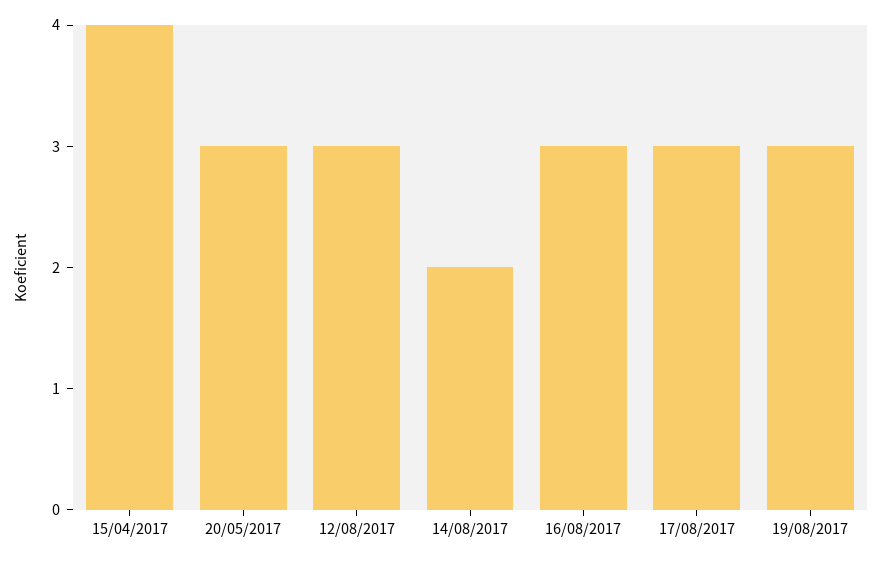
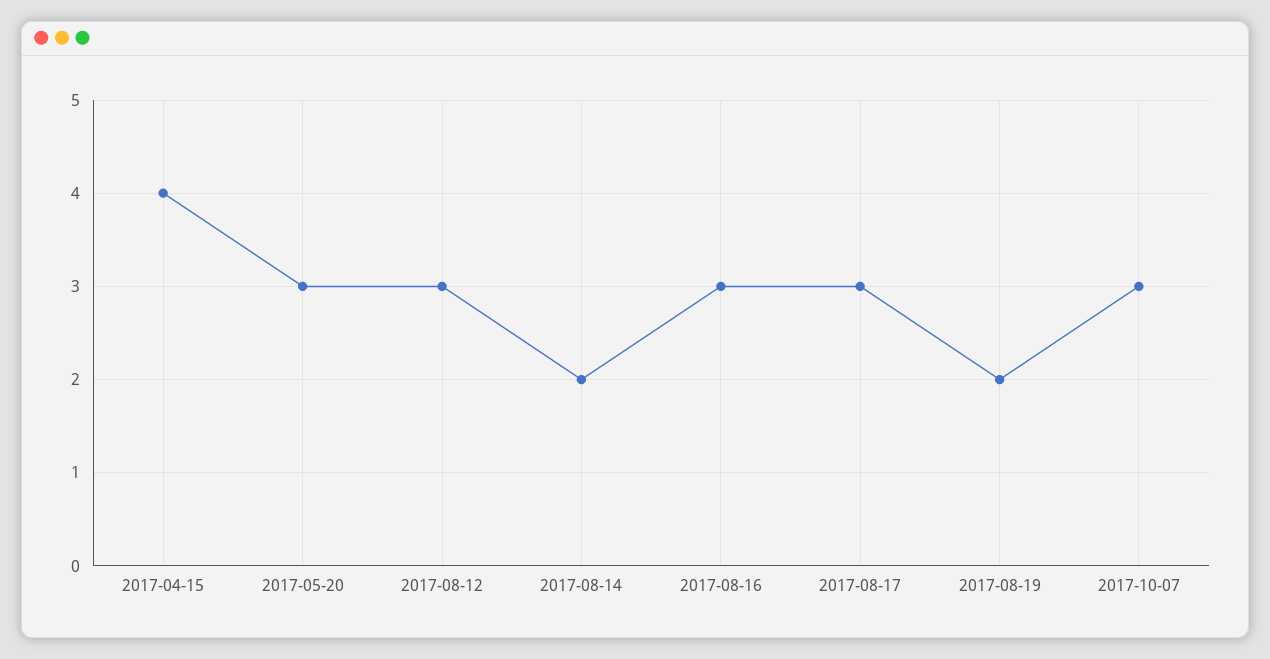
19/08/2017: 3 -> 2
2017-10-07: none -> 3

